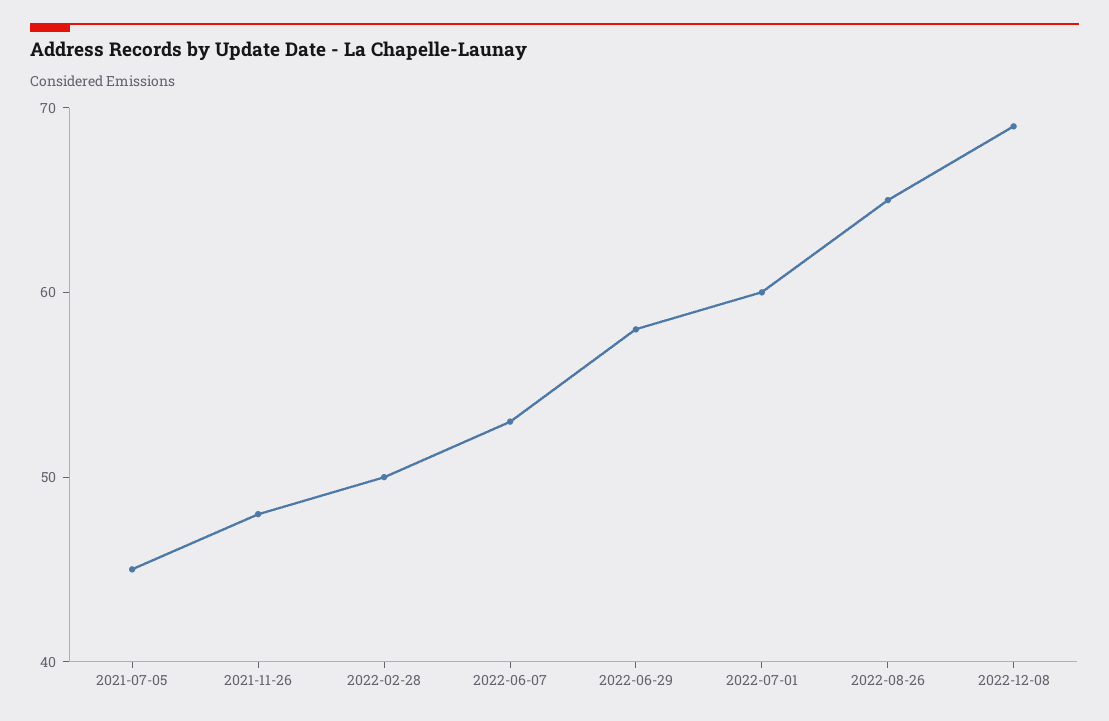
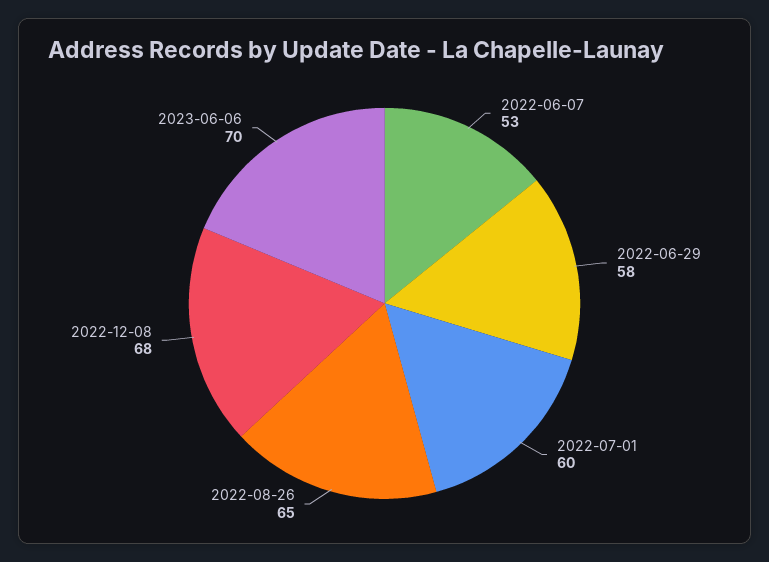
2021-07-05: 45 -> none
2021-11-26: 48 -> none
2022-02-28: 50 -> none
2022-12-08: 69 -> 68
2023-06-06: none -> 70

